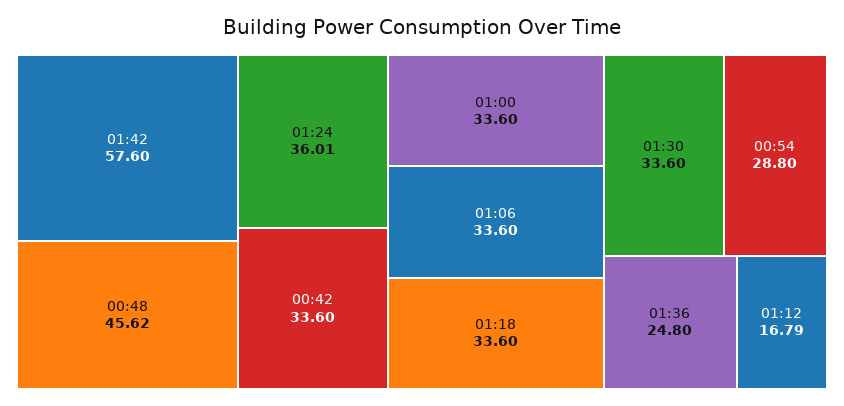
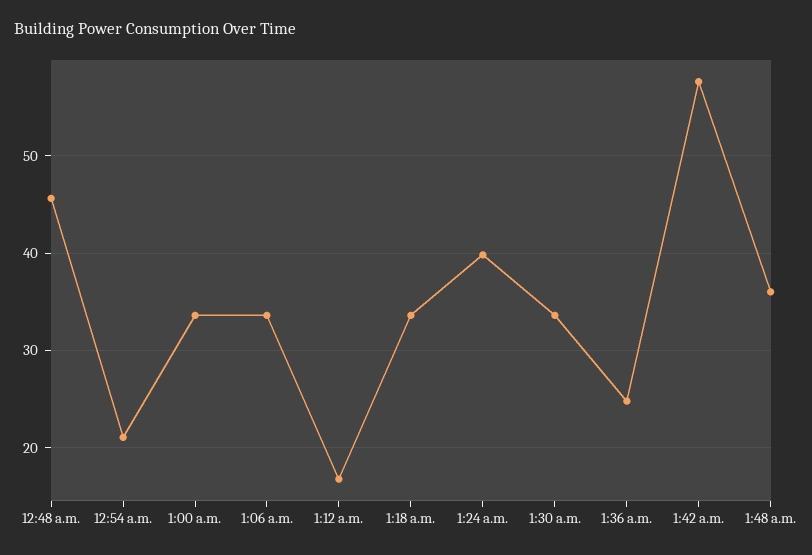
01:24: 36.01 -> 40
00:42: 33.6 -> none
00:54: 28.8 -> 21
1:48 a.m.: none -> 36

